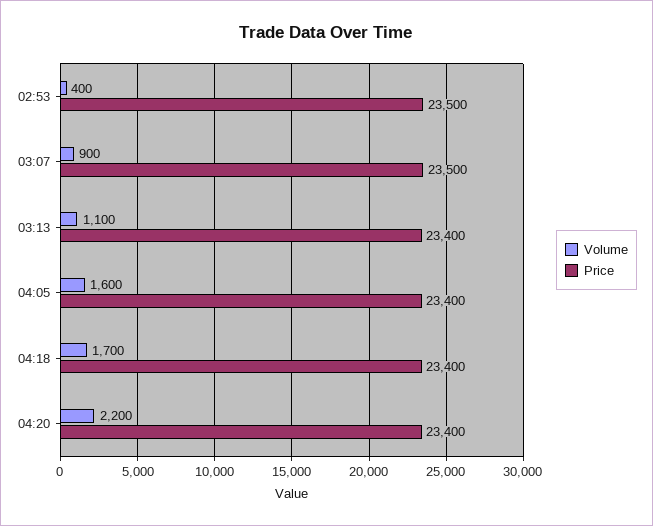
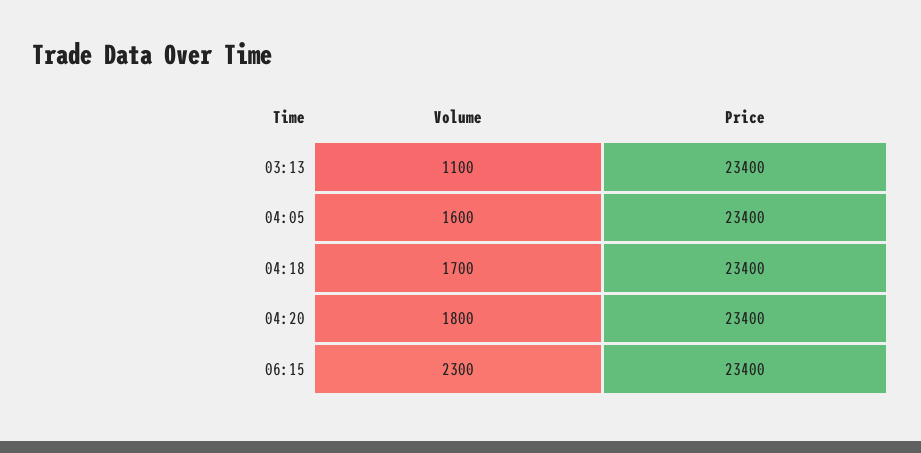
Volume, 02:53: 400 -> none
Price, 02:53: 23500 -> none
Volume, 03:07: 900 -> none
Price, 03:07: 23500 -> none
Volume, 04:20: 2200 -> 1800
Volume, 06:15: none -> 2300
Price, 06:15: none -> 23400

